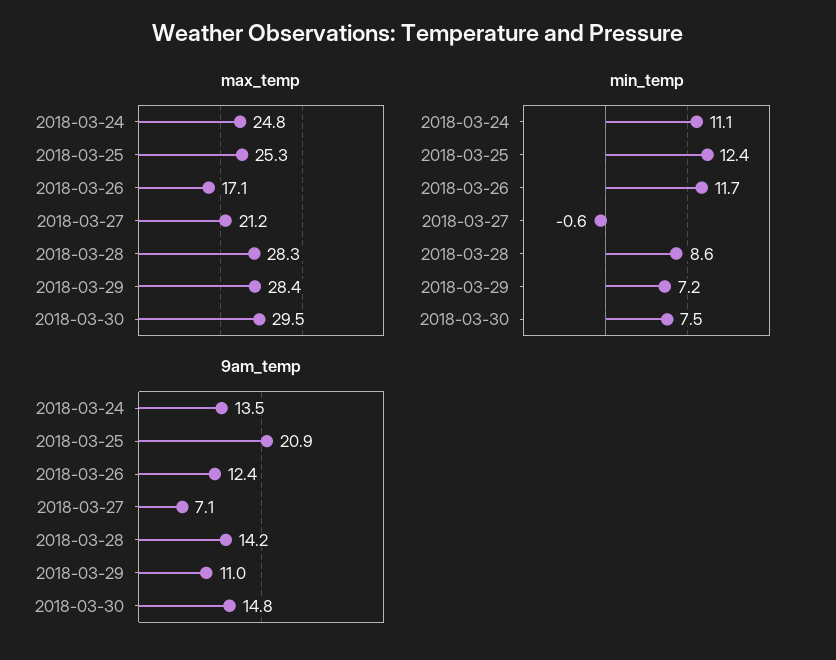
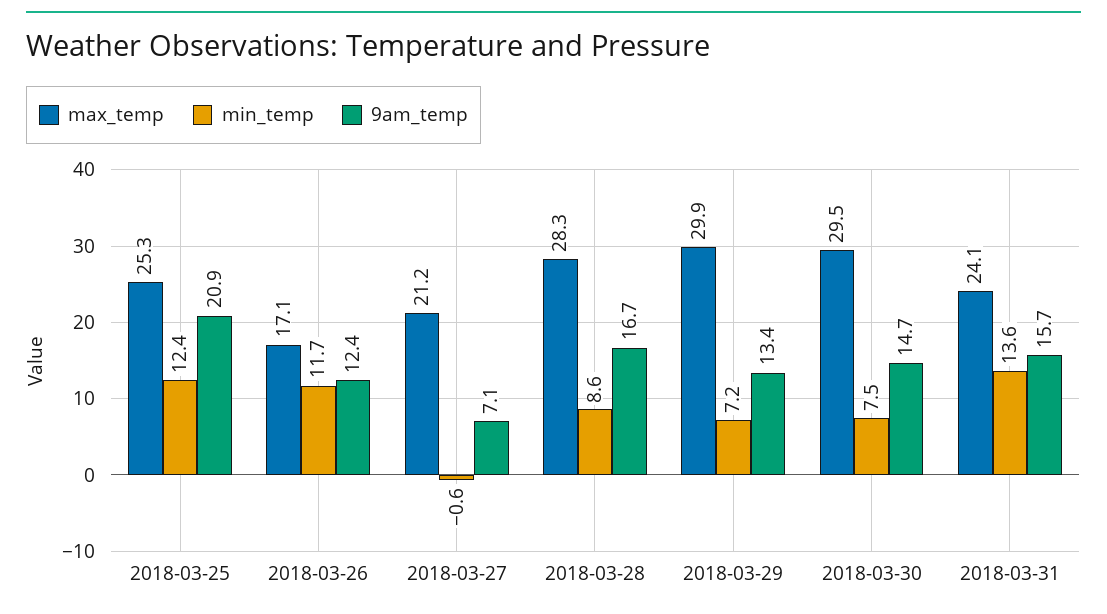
max_temp, 2018-03-24: 24.8 -> none
max_temp, 2018-03-29: 28.4 -> 29.9
min_temp, 2018-03-24: 11.1 -> none
9am_temp, 2018-03-24: 13.5 -> none
9am_temp, 2018-03-28: 14.2 -> 16.7
9am_temp, 2018-03-29: 11 -> 13.4
9am_temp, 2018-03-30: 14.8 -> 14.7
max_temp, 2018-03-31: none -> 24.1
min_temp, 2018-03-31: none -> 13.6
9am_temp, 2018-03-31: none -> 15.7

